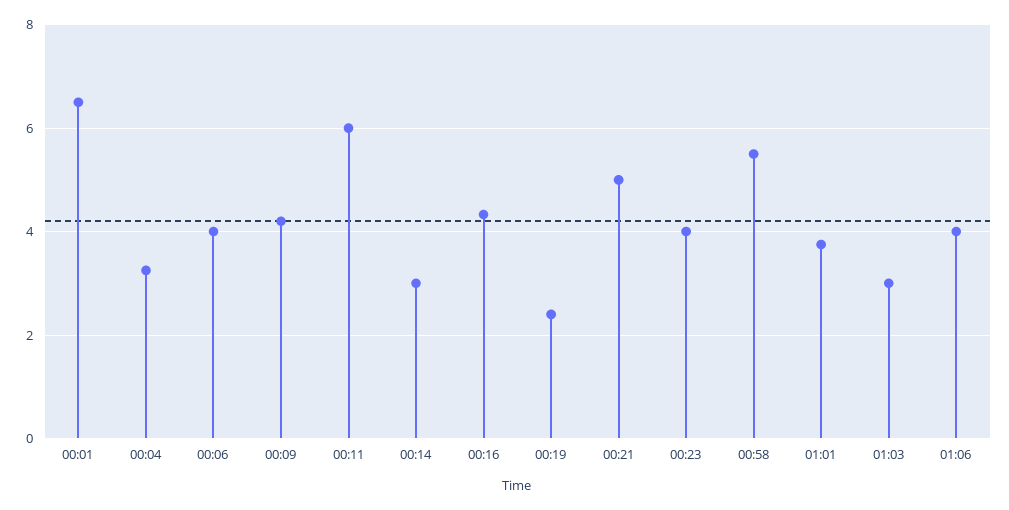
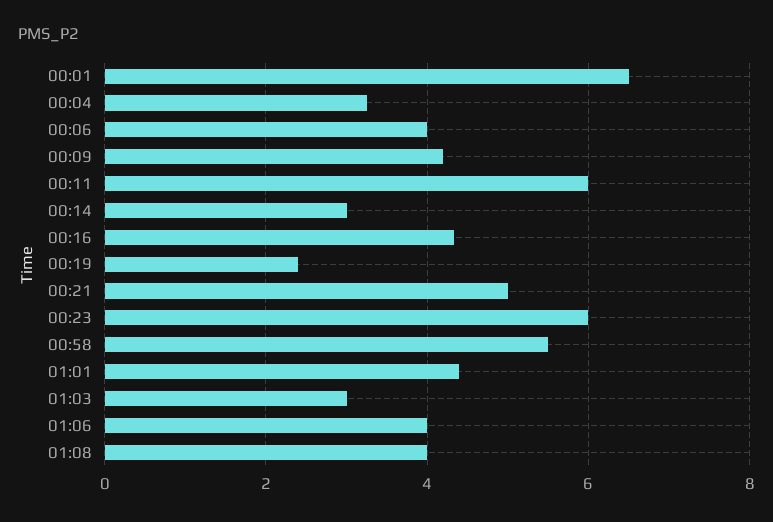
00:23: 4 -> 6
01:01: 3.8 -> 4.4
01:08: none -> 4

